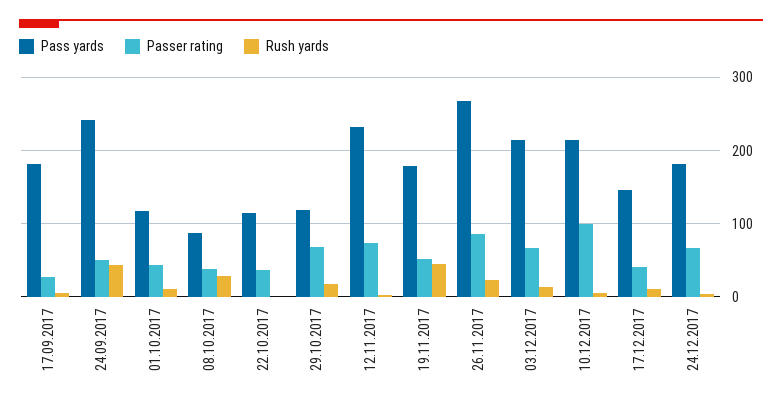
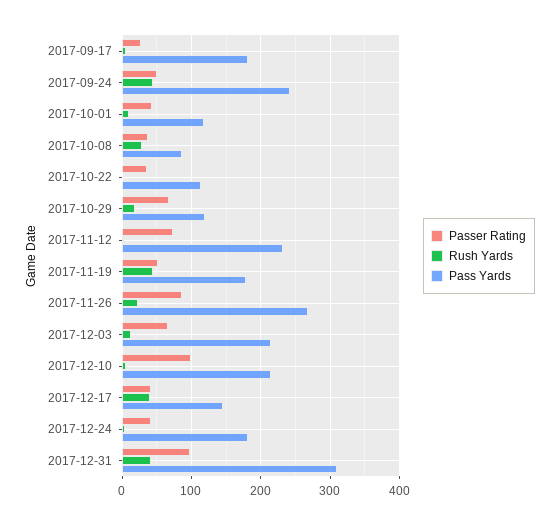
Rush yards, 17.12.2017: 10 -> 40
Passer rating, 24.12.2017: 70 -> 40
Passer rating, 2017-12-31: none -> 100
Rush yards, 2017-12-31: none -> 40
Pass yards, 2017-12-31: none -> 310

